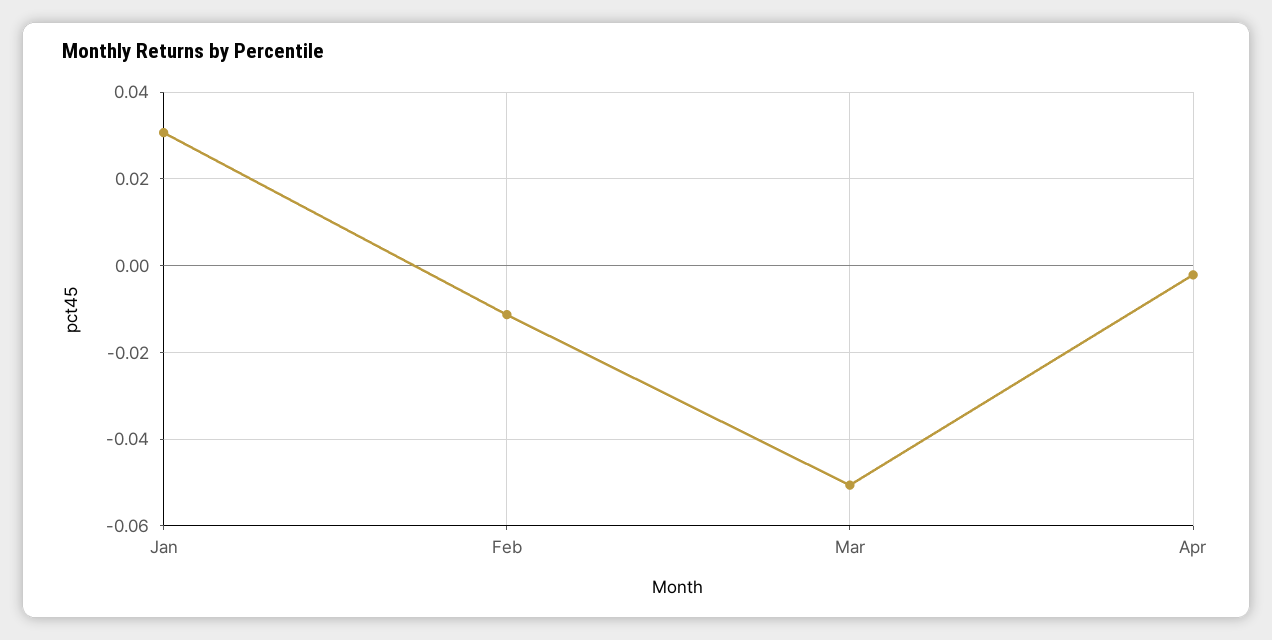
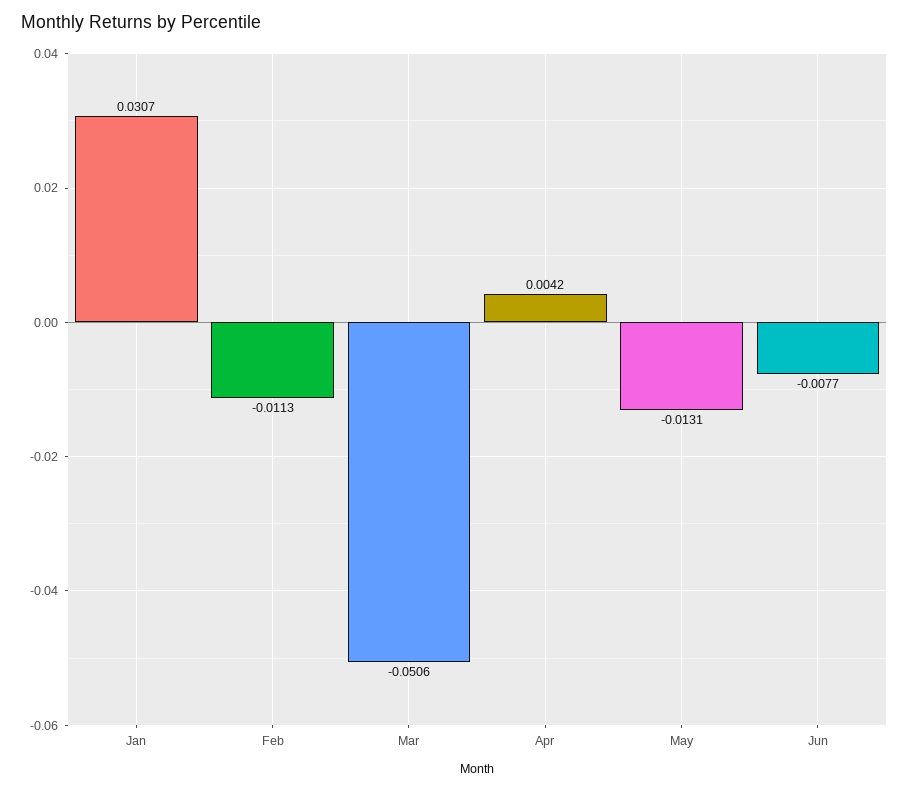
Apr: -0.002 -> 0.0042
May: none -> -0.0131
Jun: none -> -0.0077

